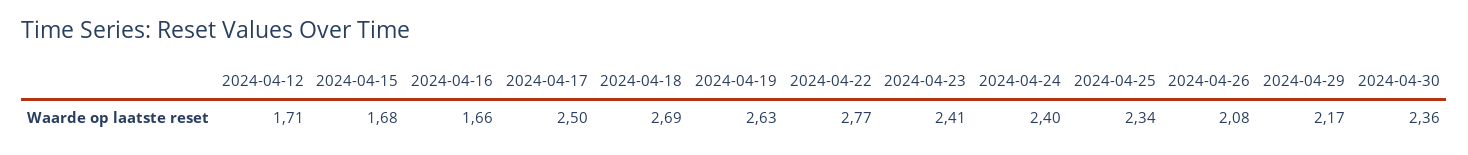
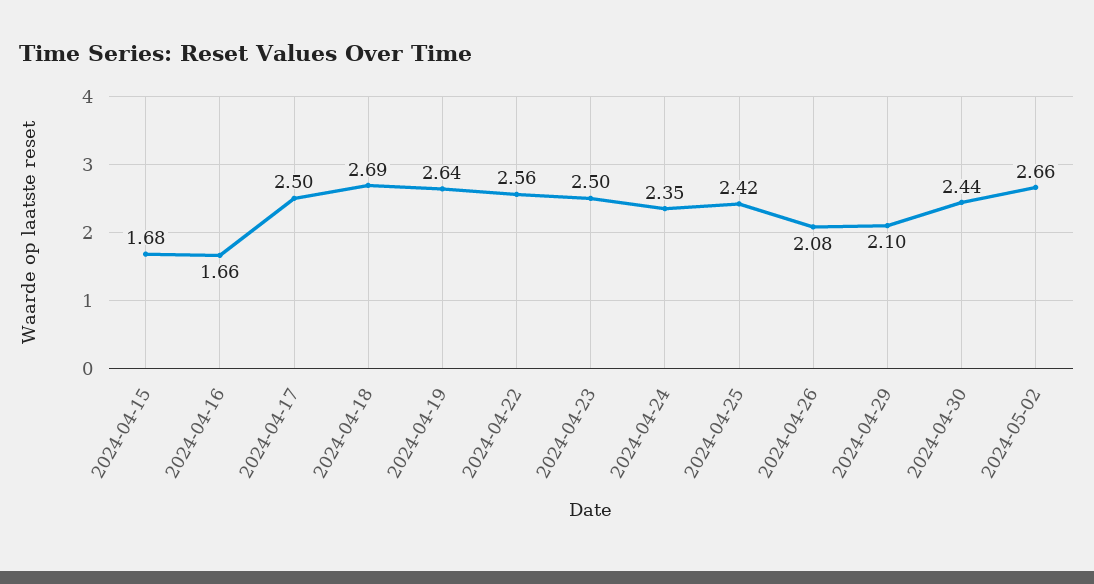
2024-04-12: 1.71 -> none
2024-04-19: 2.63 -> 2.64
2024-04-22: 2.77 -> 2.56
2024-04-23: 2.41 -> 2.5
2024-04-24: 2.4 -> 2.35
2024-04-25: 2.34 -> 2.42
2024-04-29: 2.17 -> 2.1
2024-04-30: 2.36 -> 2.44
2024-05-02: none -> 2.66

